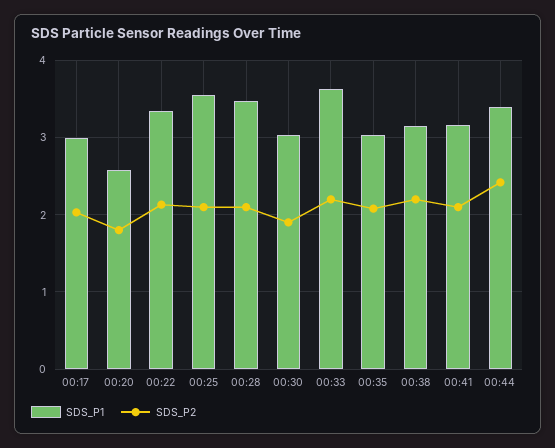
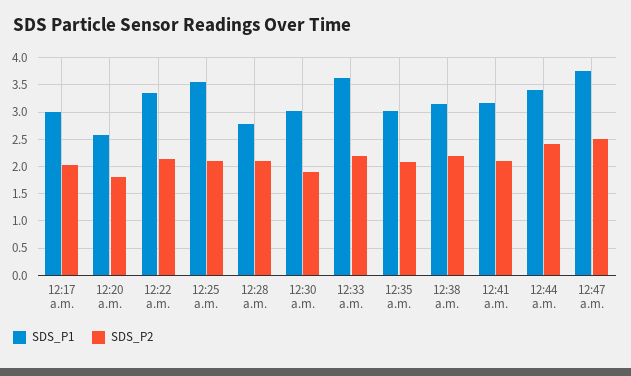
SDS_P1, 00:28: 3.5 -> 2.75
SDS_P1, 12:47 a.m.: none -> 3.75
SDS_P2, 12:47 a.m.: none -> 2.5

